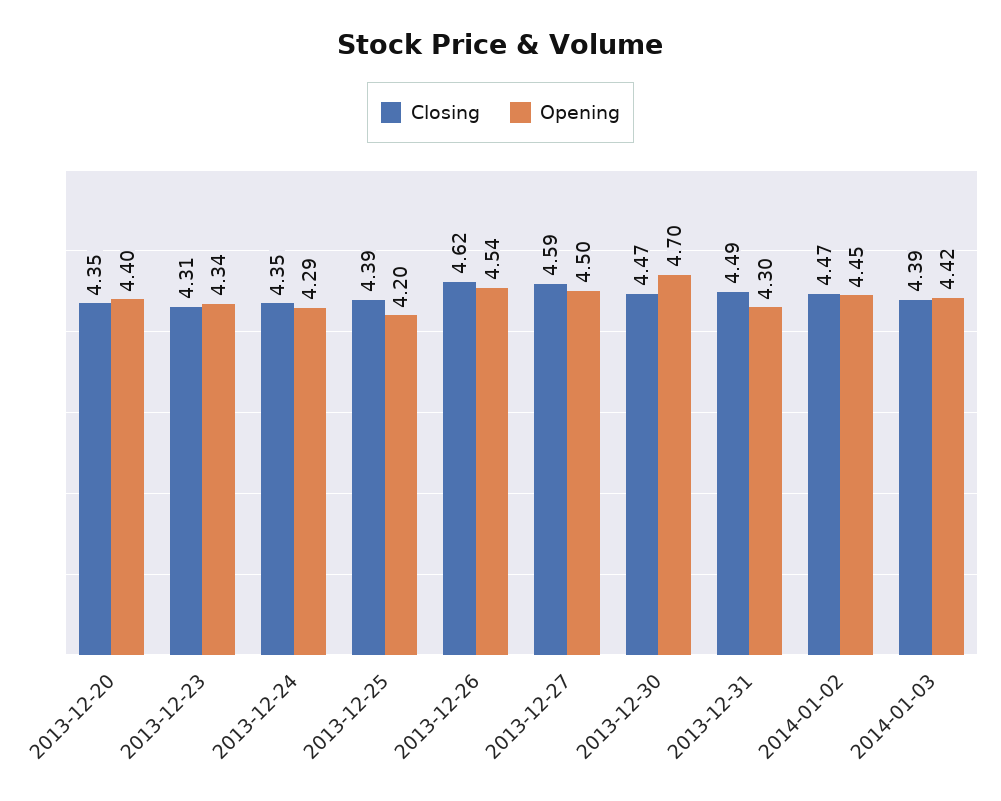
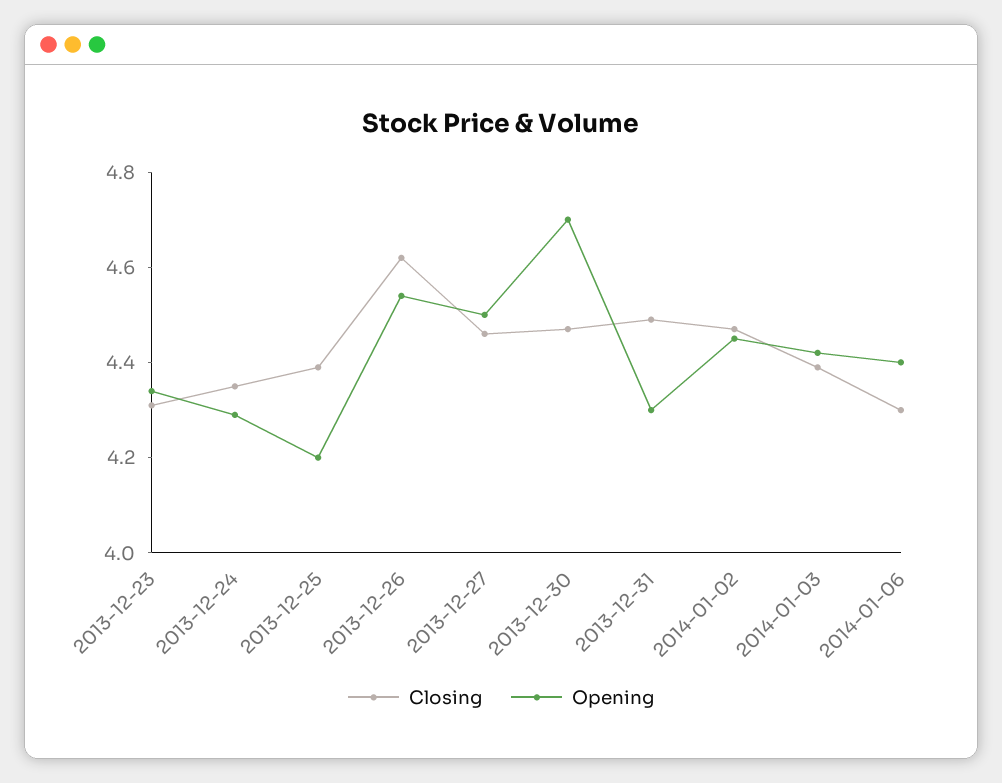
Closing, 2013-12-20: 4.35 -> none
Opening, 2013-12-20: 4.4 -> none
Closing, 2013-12-27: 4.59 -> 4.45
Closing, 2014-01-06: none -> 4.3
Opening, 2014-01-06: none -> 4.4

